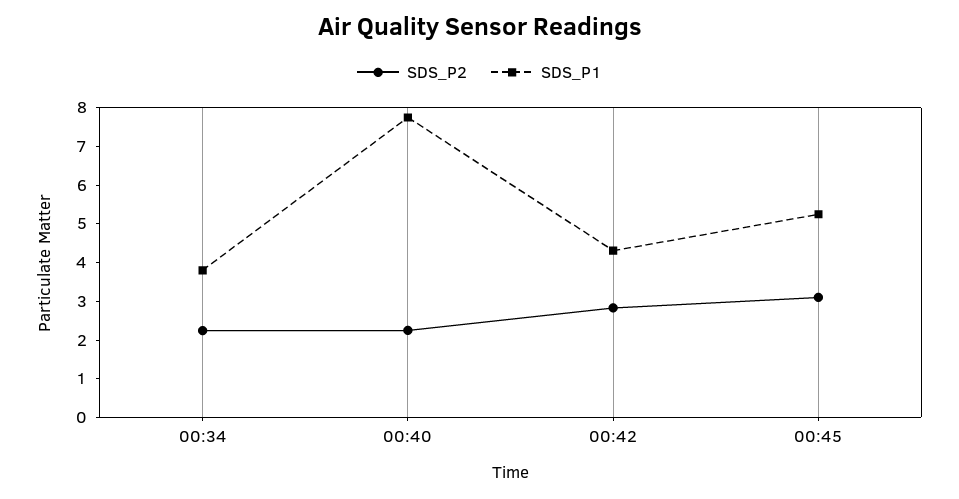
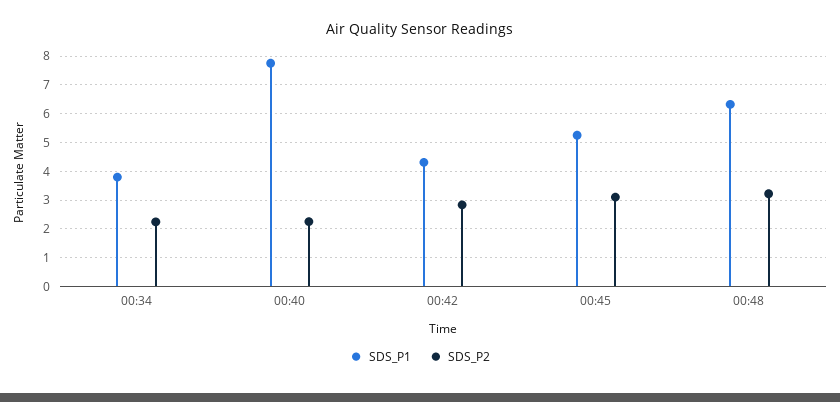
SDS_P1, 00:48: none -> 6.25
SDS_P2, 00:48: none -> 3.25

